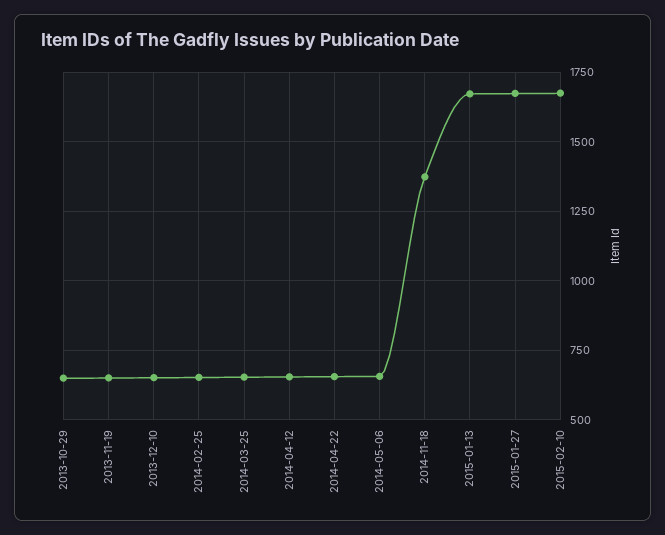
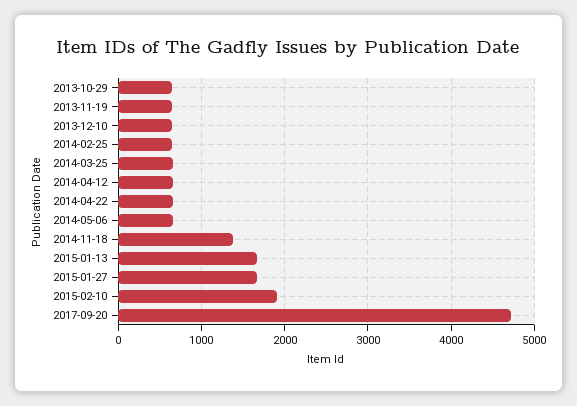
2015-02-10: 1675 -> 1900
2017-09-20: none -> 4700

